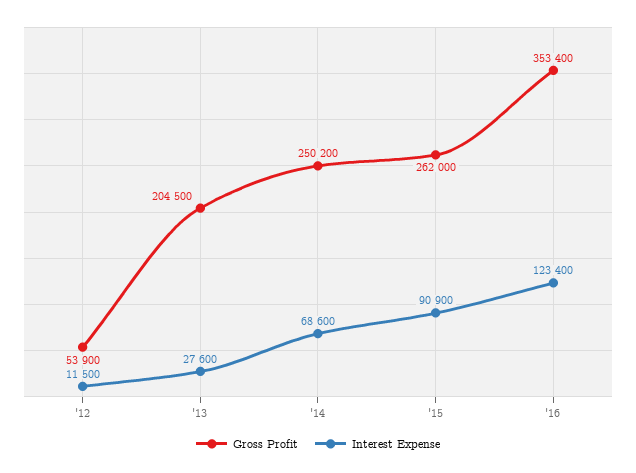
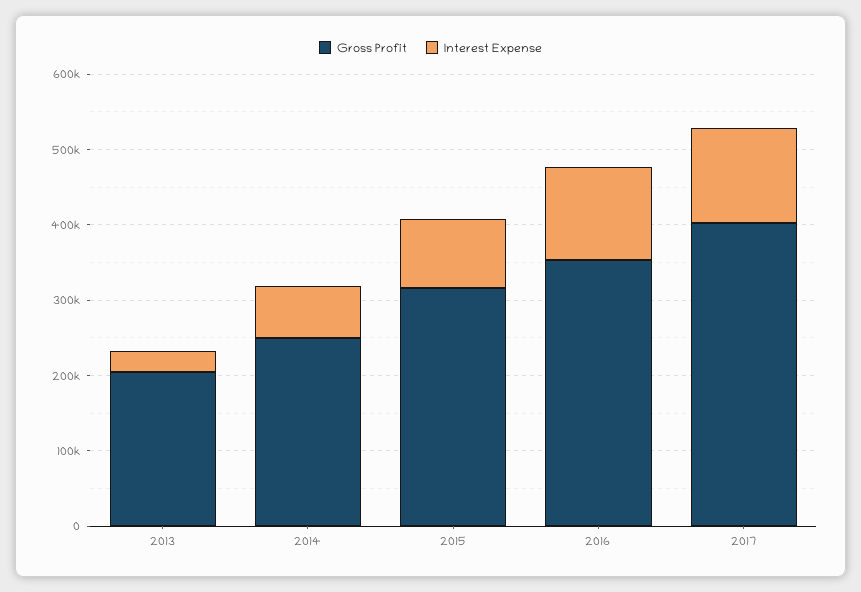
Gross Profit, '12: 53900 -> none
Interest Expense, '12: 11500 -> none
Gross Profit, '15: 262000 -> 320000
Gross Profit, 2017: none -> 400000
Interest Expense, 2017: none -> 120000

